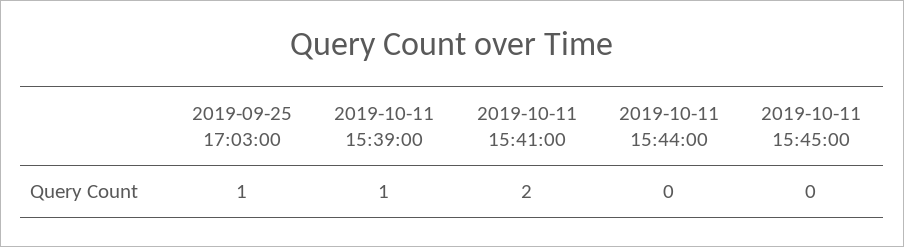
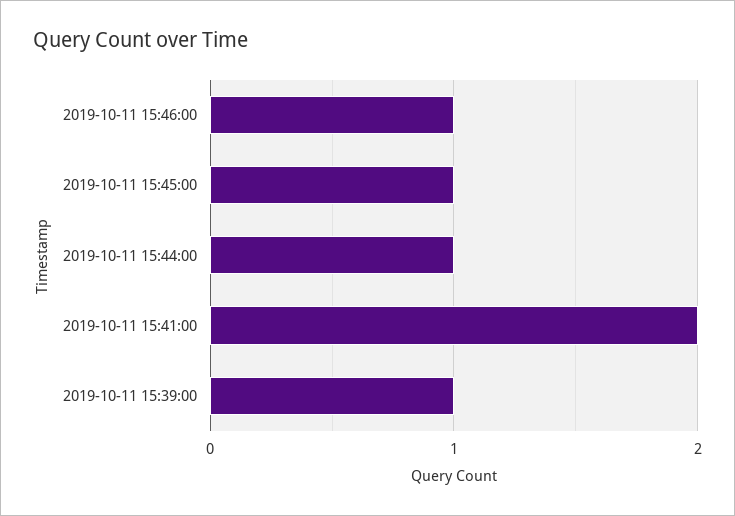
2019-09-25 17:03:00: 1 -> none
2019-10-11 15:44:00: 0 -> 1
2019-10-11 15:45:00: 0 -> 1
2019-10-11 15:46:00: none -> 1

